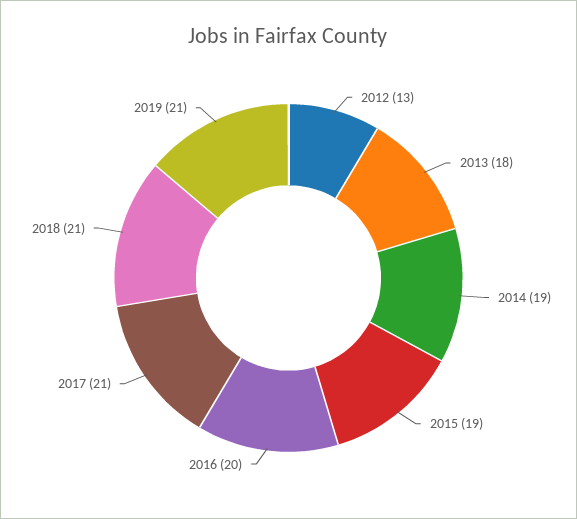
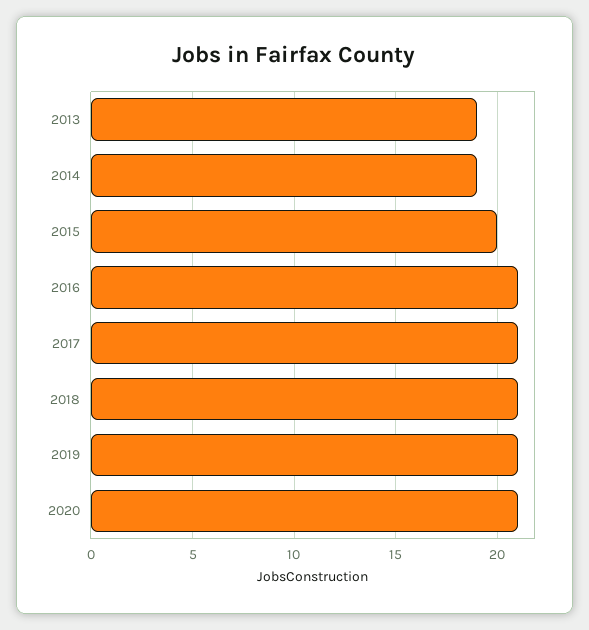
2012: 13 -> none
2013: 18 -> 19
2015: 19 -> 20
2016: 20 -> 21
2020: none -> 21

